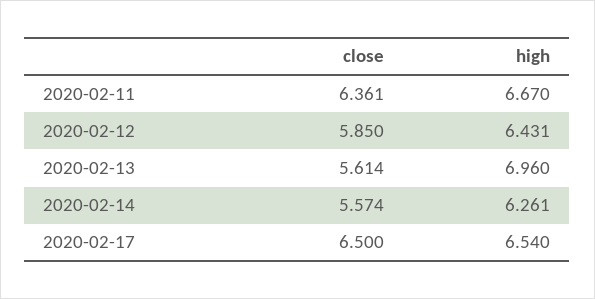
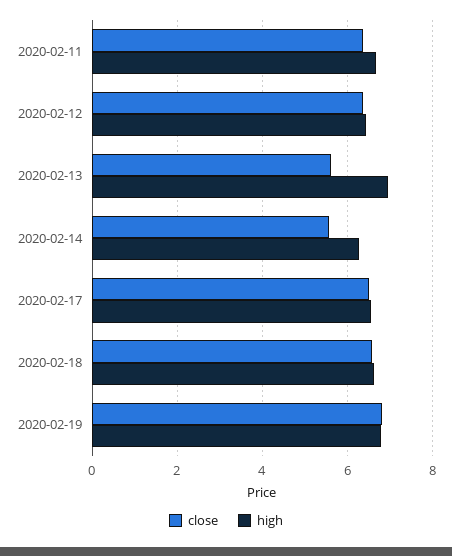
close, 2020-02-12: 5.85 -> 6.4
close, 2020-02-18: none -> 6.6
high, 2020-02-18: none -> 6.6
close, 2020-02-19: none -> 6.8
high, 2020-02-19: none -> 6.8

